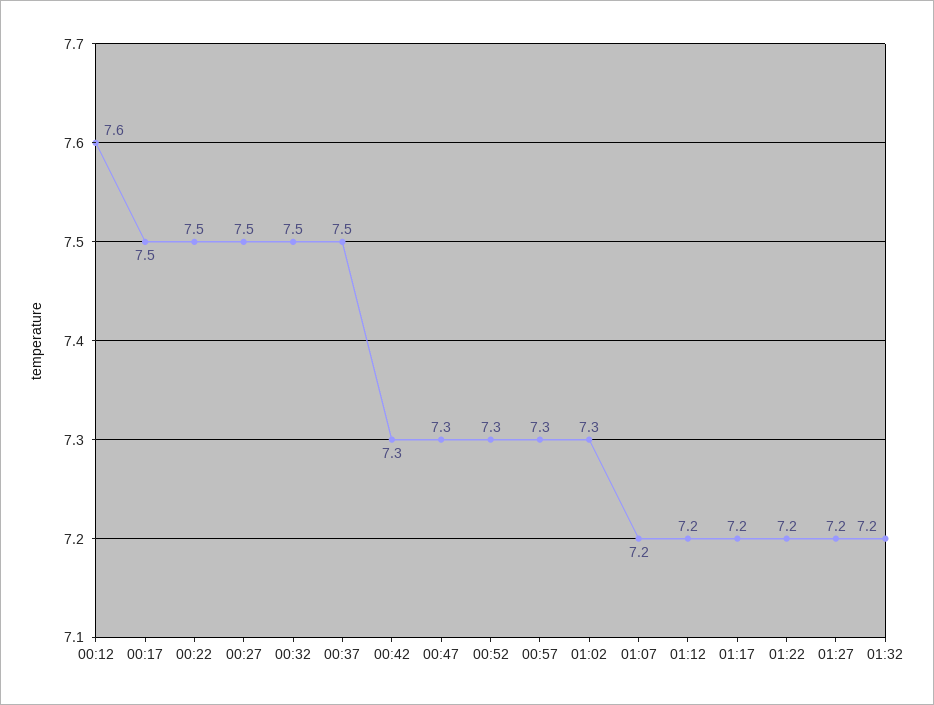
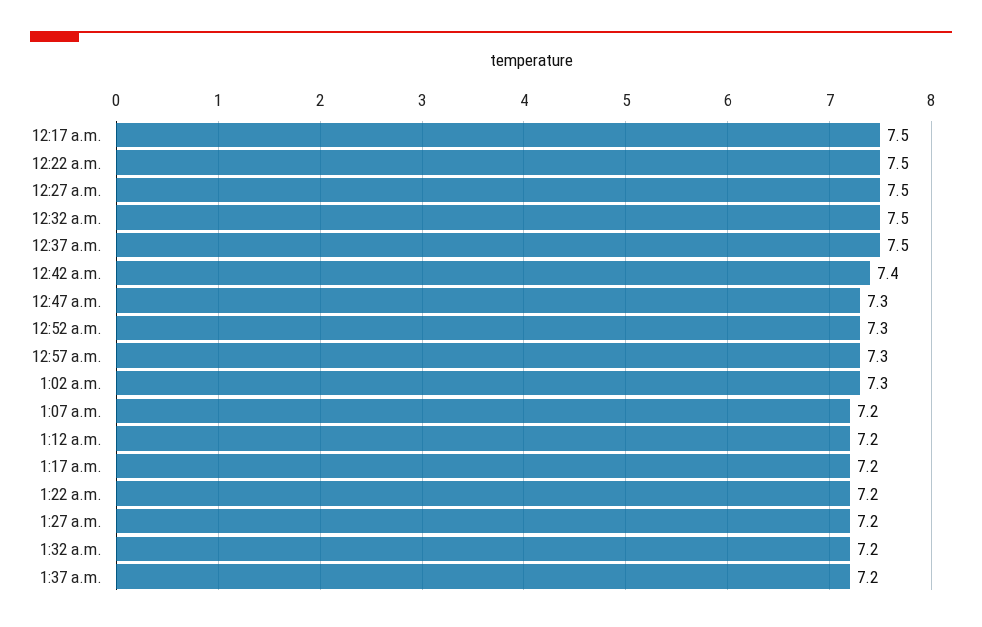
00:12: 7.6 -> none
00:42: 7.3 -> 7.4
1:37 a.m.: none -> 7.2

